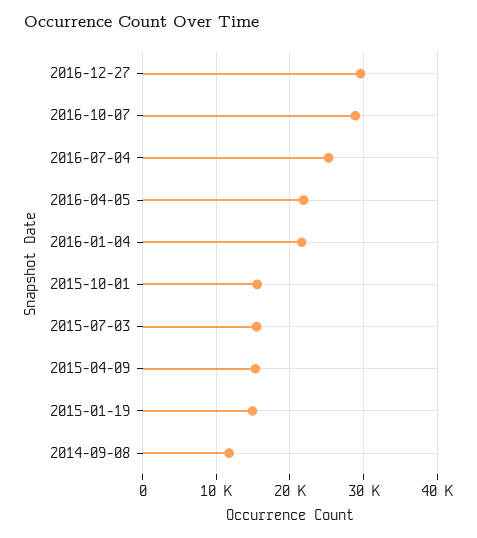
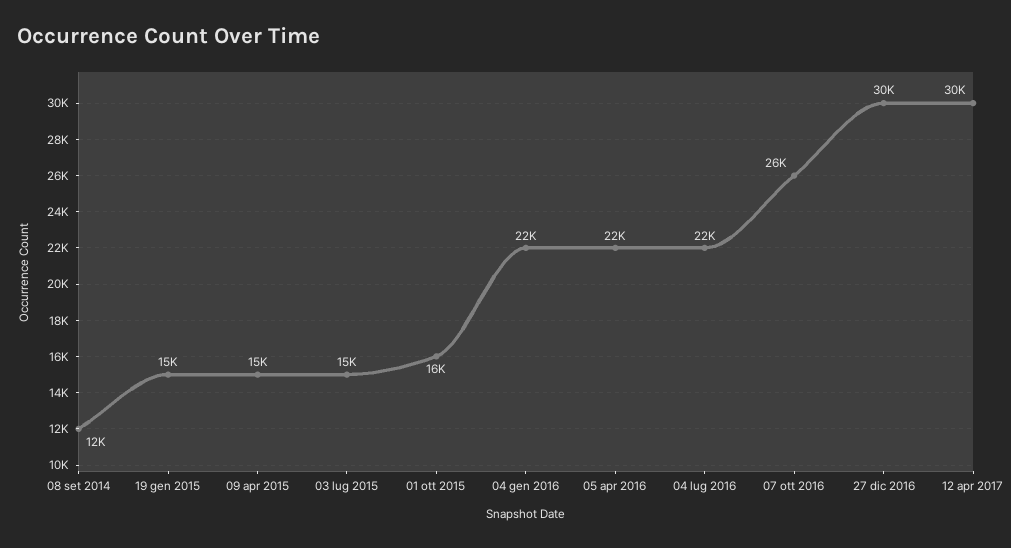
2016-10-07: 29000 -> 26000
2016-07-04: 25000 -> 22000
12 apr 2017: none -> 30000

